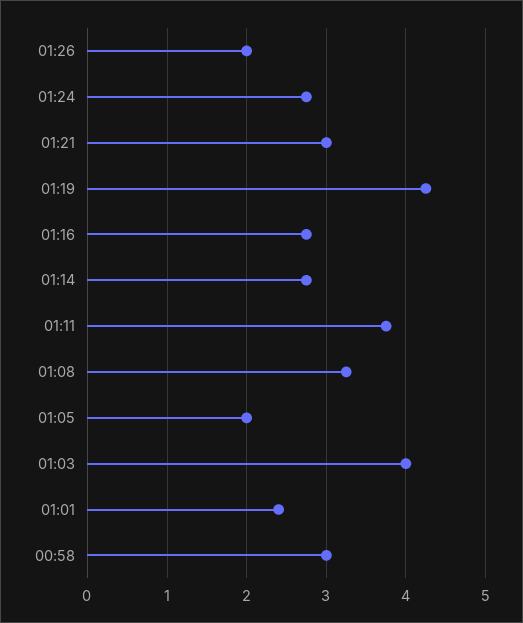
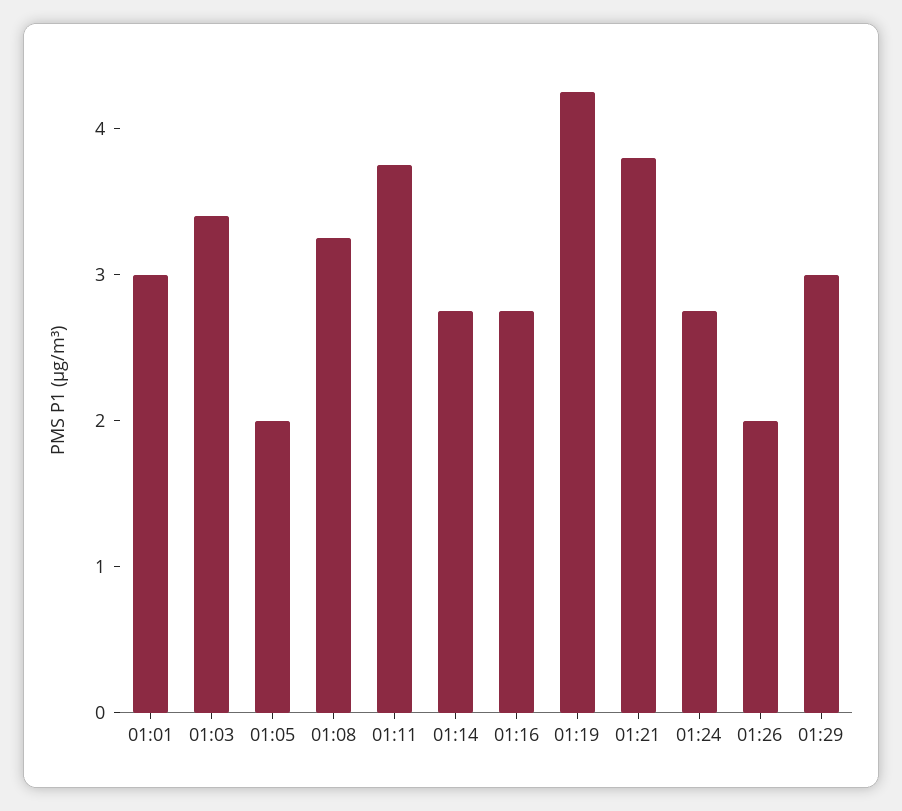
01:21: 3 -> 3.8
01:03: 4 -> 3.4
01:01: 2.4 -> 3
00:58: 3 -> none
01:29: none -> 3

